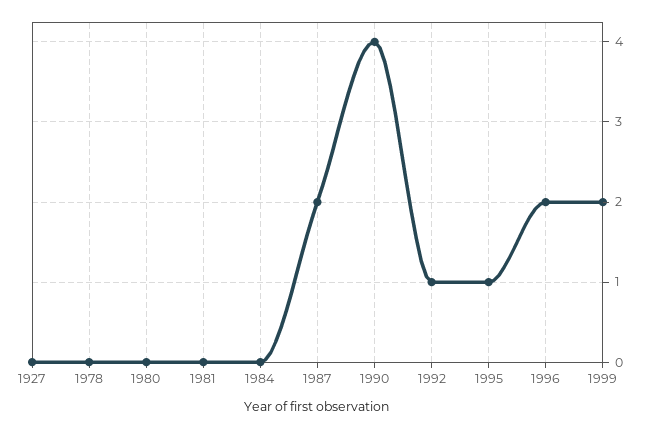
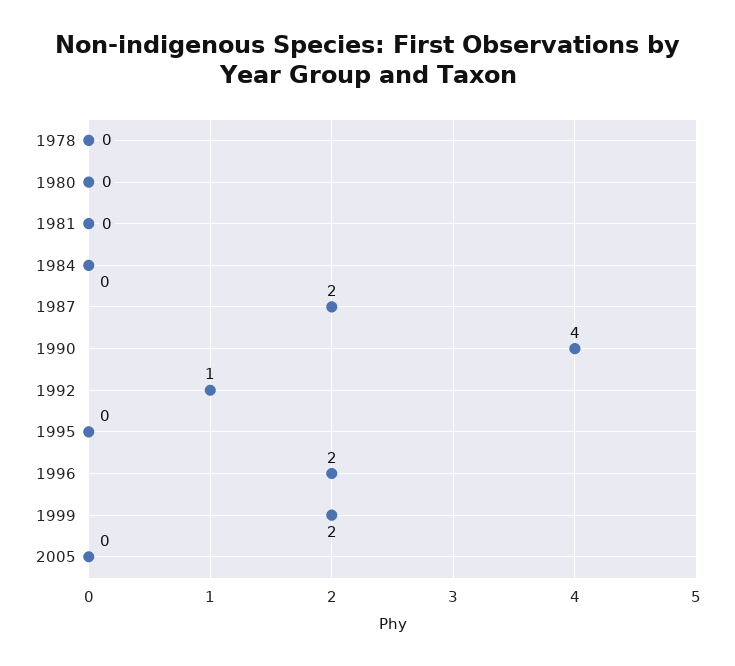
1927: 0 -> none
1995: 1 -> 0
2005: none -> 0

